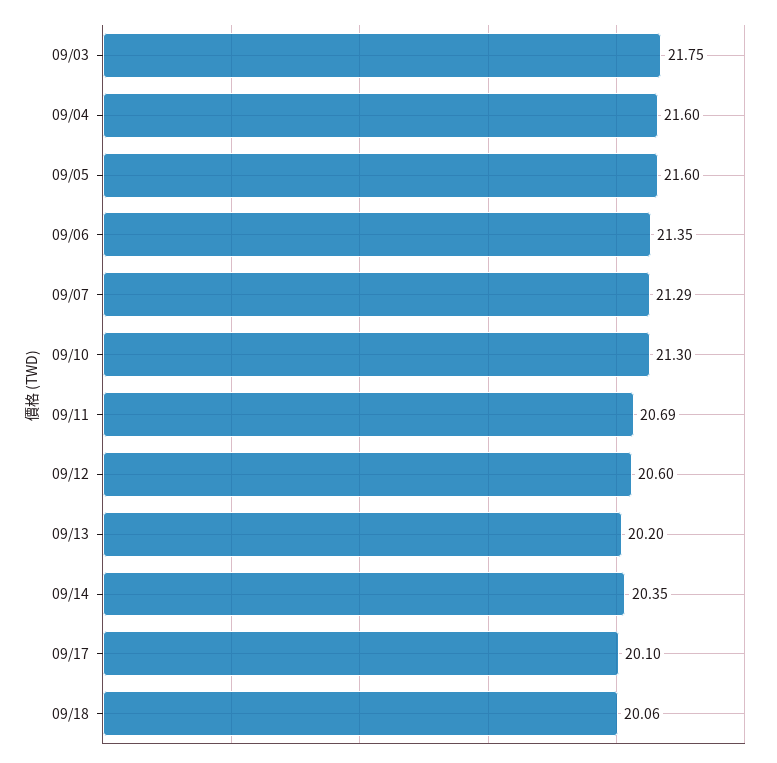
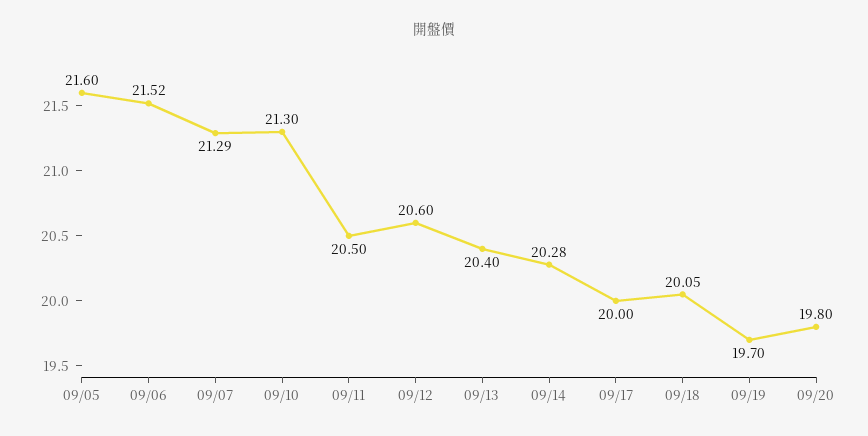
09/03: 21.75 -> none
09/04: 21.6 -> none
09/06: 21.35 -> 21.52
09/11: 20.69 -> 20.5
09/13: 20.2 -> 20.4
09/14: 20.35 -> 20.28
09/17: 20.1 -> 20
09/18: 20.06 -> 20.05
09/19: none -> 19.7
09/20: none -> 19.8

